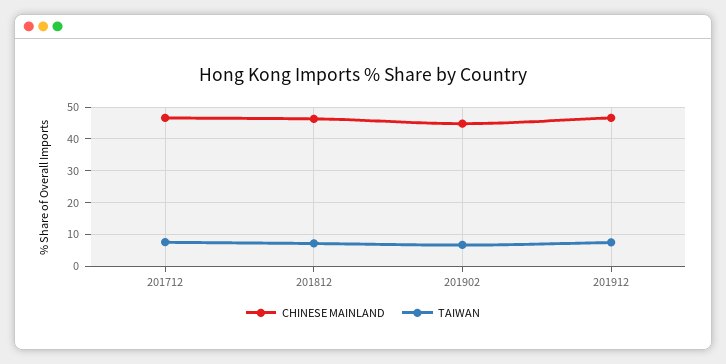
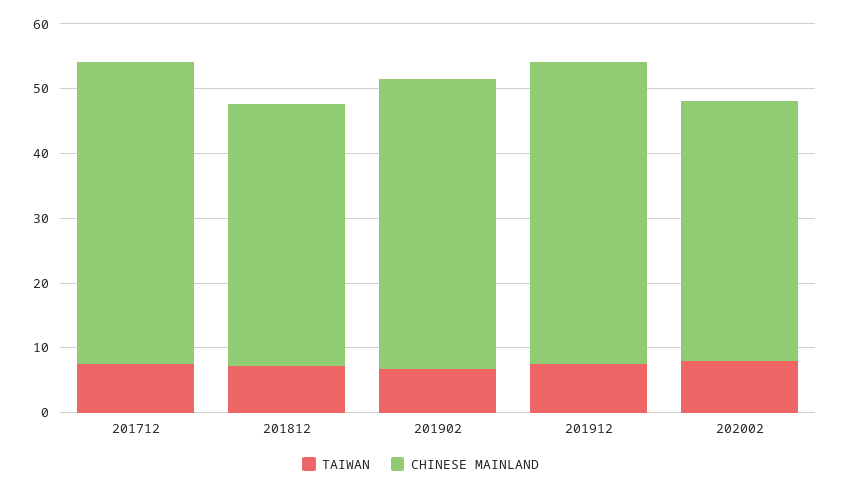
CHINESE MAINLAND, 201812: 46 -> 40
TAIWAN, 202002: none -> 8
CHINESE MAINLAND, 202002: none -> 40

